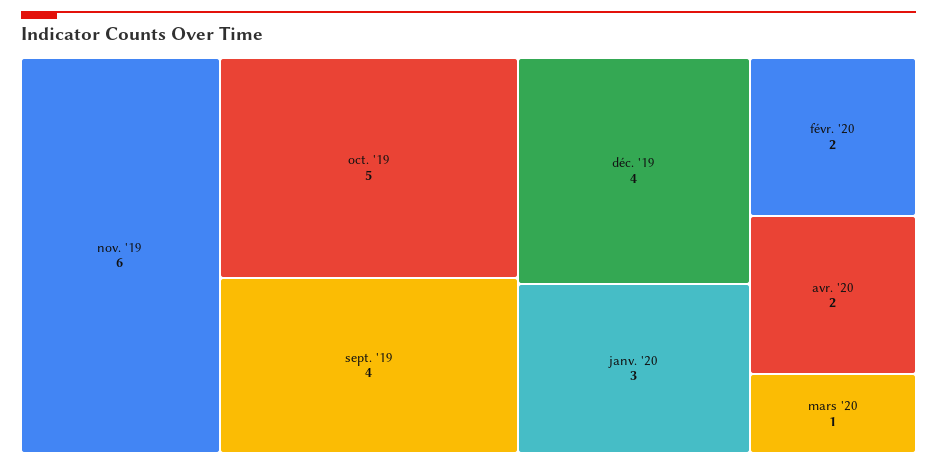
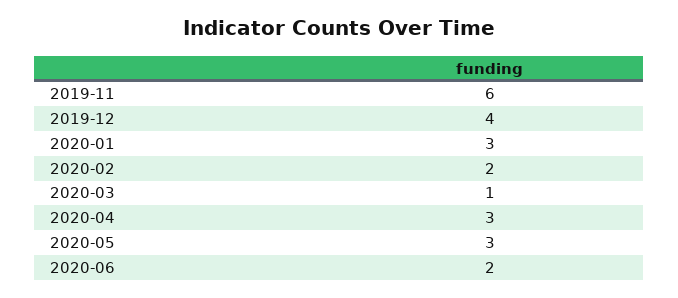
oct. '19: 5 -> none
sept. '19: 4 -> none
avr. '20: 2 -> 3
2020-05: none -> 3
2020-06: none -> 2

